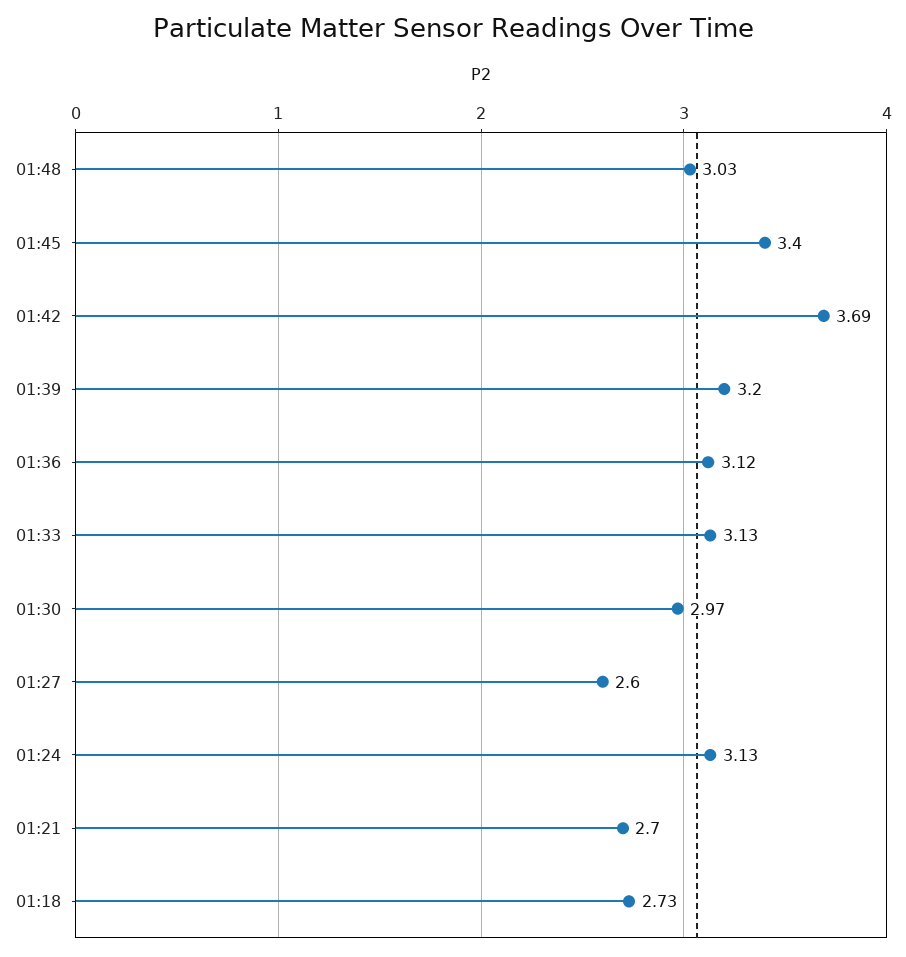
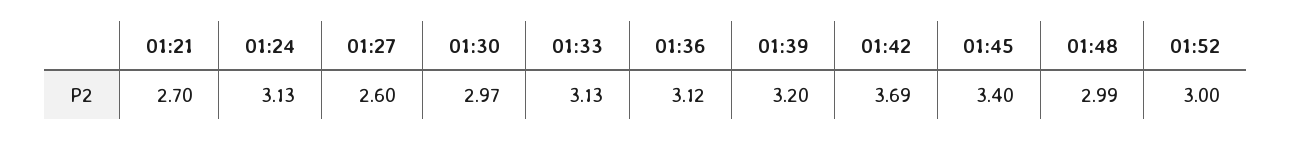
01:48: 3.03 -> 2.99
01:18: 2.73 -> none
01:52: none -> 3

